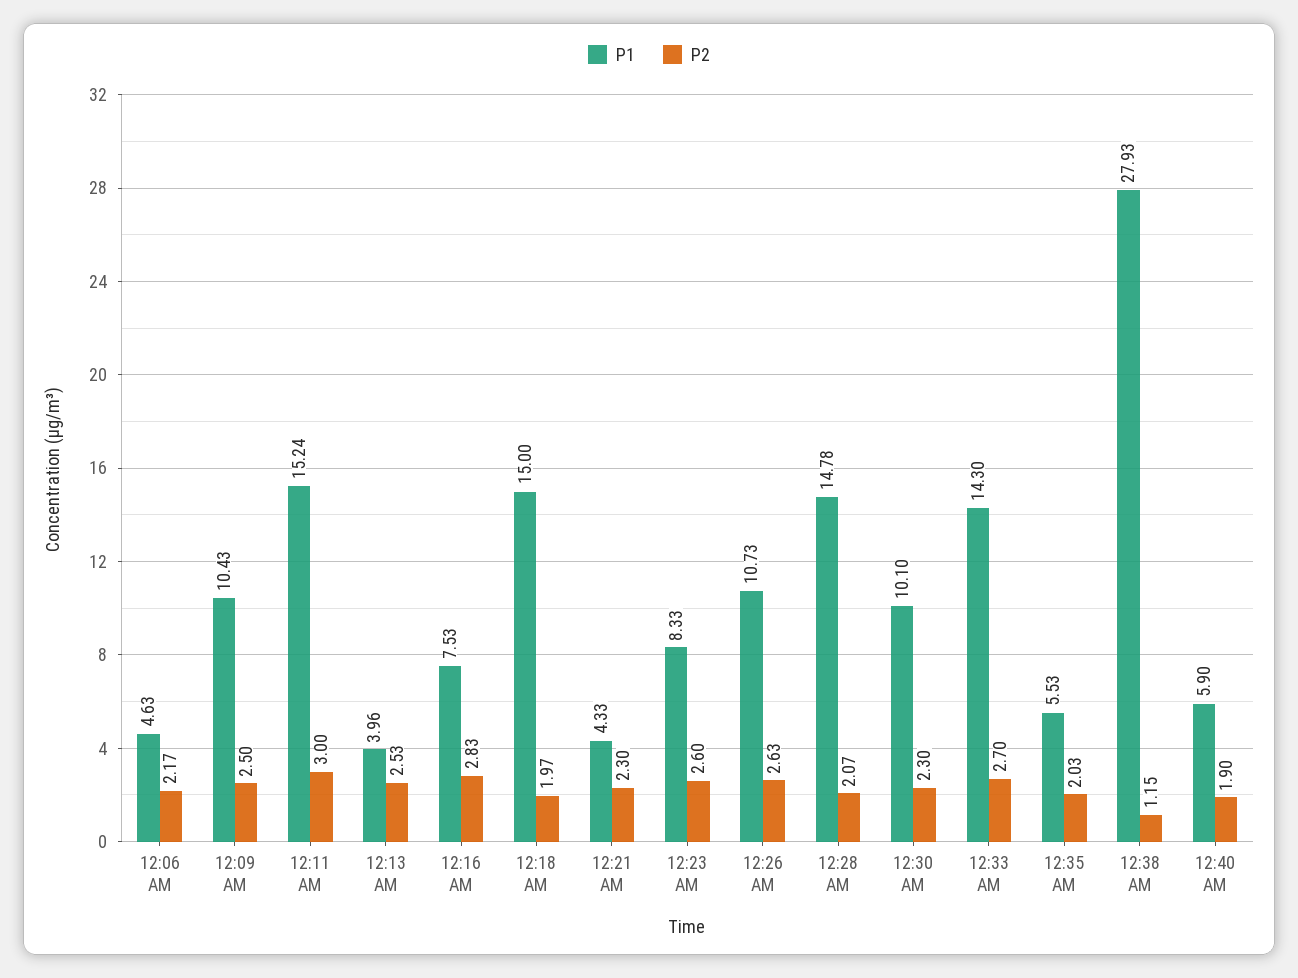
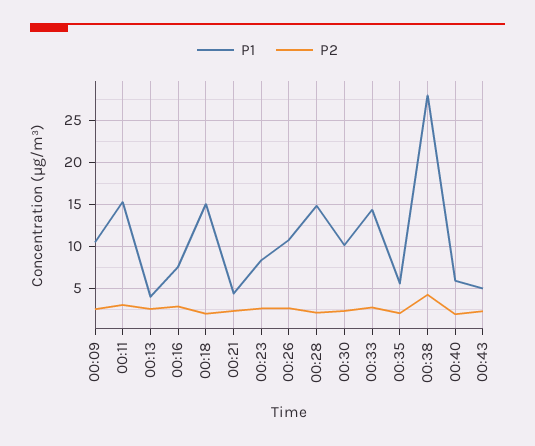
P1, 12:06 AM: 4.63 -> none
P2, 12:06 AM: 2.17 -> none
P2, 12:38 AM: 1.15 -> 4
P1, 00:43: none -> 5
P2, 00:43: none -> 2

